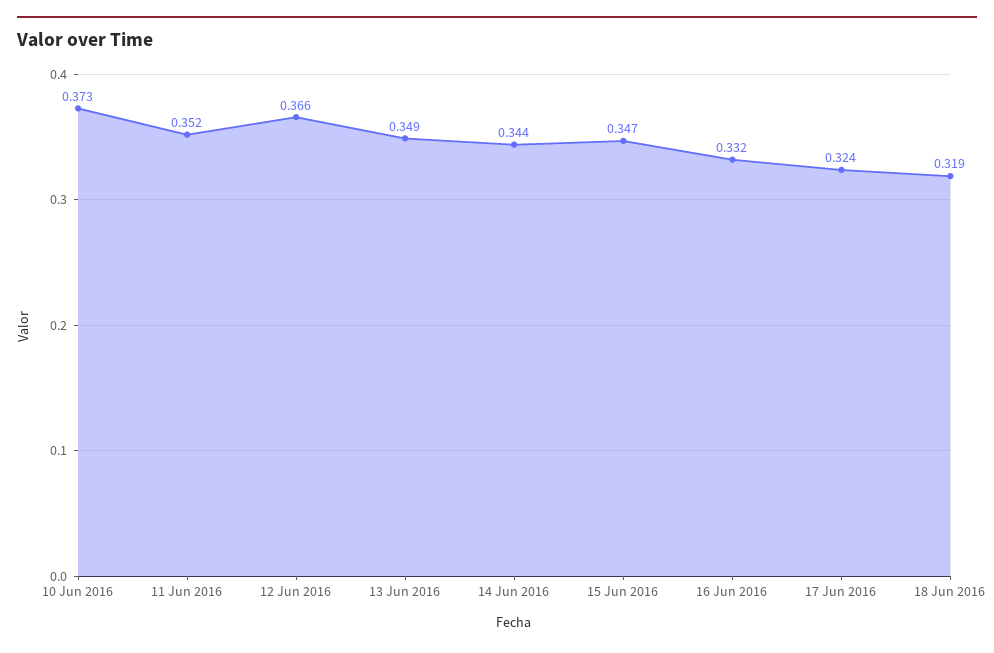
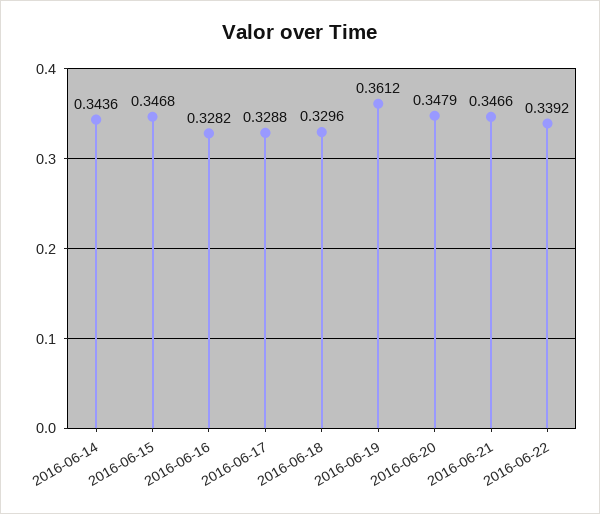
10 Jun 2016: 0.373 -> none
11 Jun 2016: 0.352 -> none
12 Jun 2016: 0.366 -> none
13 Jun 2016: 0.349 -> none
16 Jun 2016: 0.332 -> 0.3282
17 Jun 2016: 0.324 -> 0.3288
18 Jun 2016: 0.319 -> 0.3296
2016-06-19: none -> 0.3612
2016-06-20: none -> 0.3479
2016-06-21: none -> 0.3466
2016-06-22: none -> 0.3392

